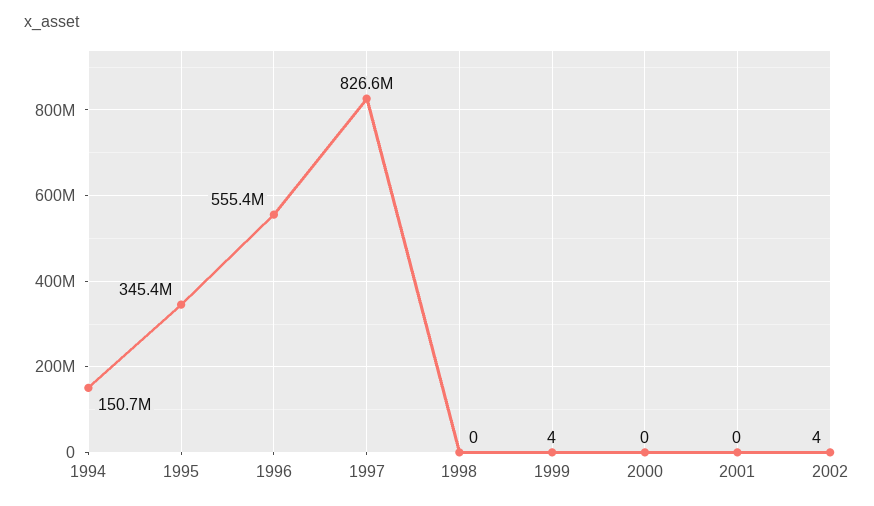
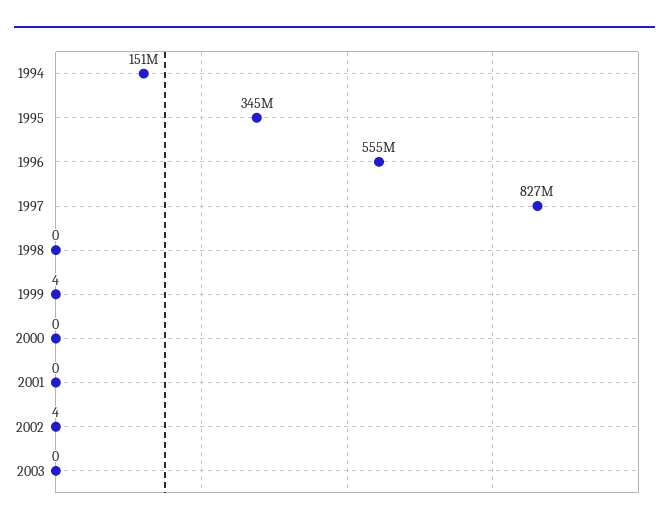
2003: none -> 0

